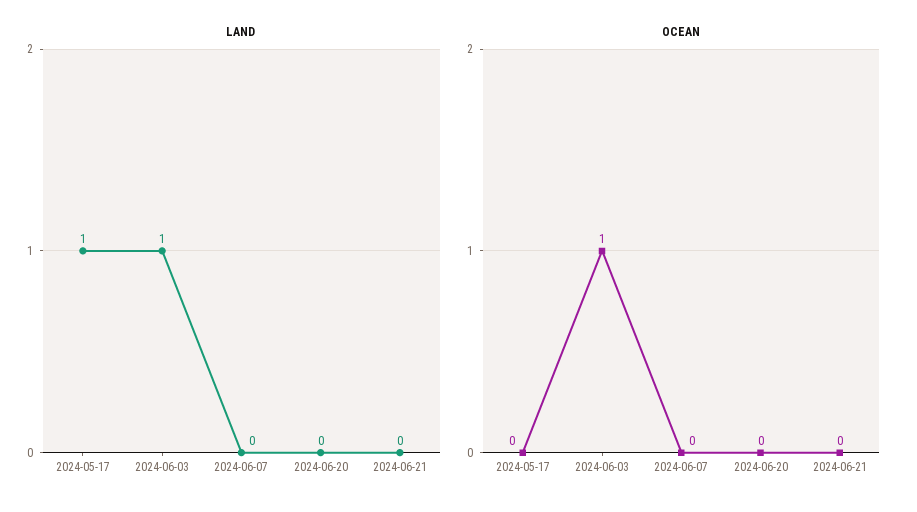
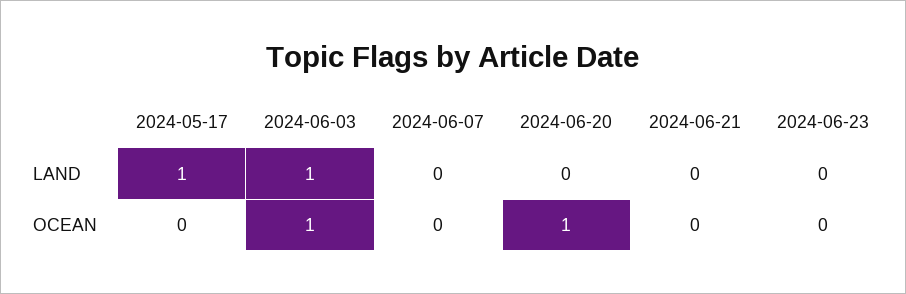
OCEAN, 2024-06-20: 0 -> 1
LAND, 2024-06-23: none -> 0
OCEAN, 2024-06-23: none -> 0

